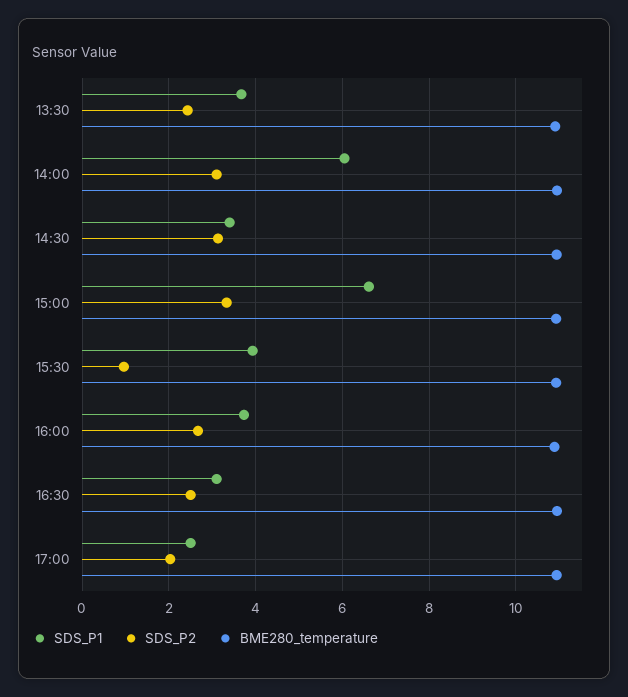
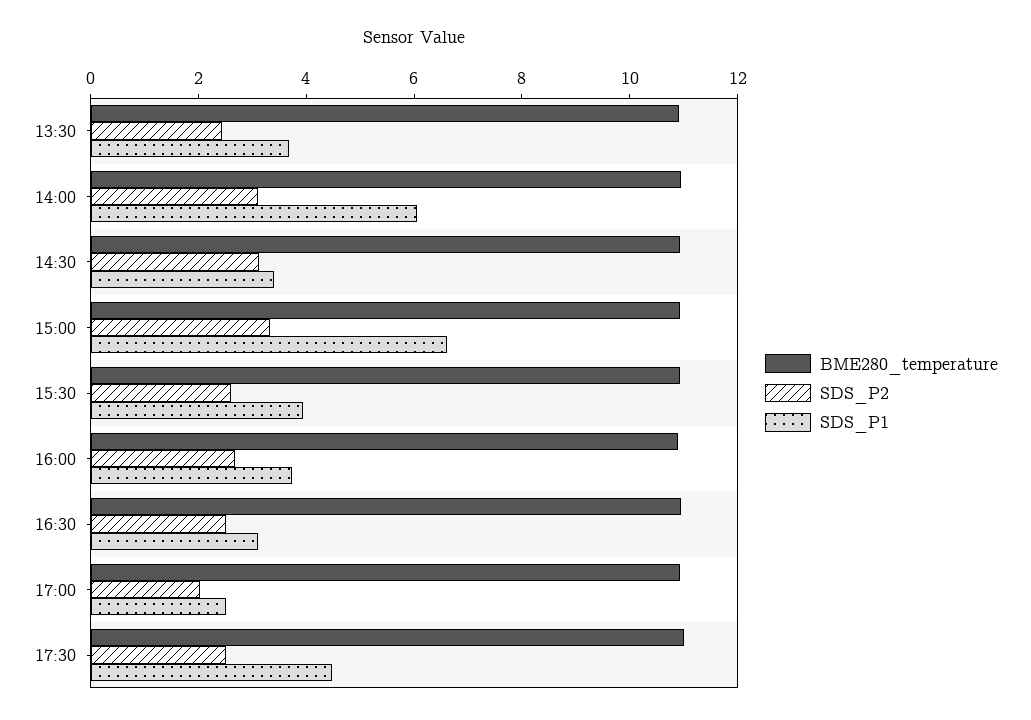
SDS_P2, 15:30: 1 -> 2.5
BME280_temperature, 17:30: none -> 11
SDS_P2, 17:30: none -> 2.5
SDS_P1, 17:30: none -> 4.5

